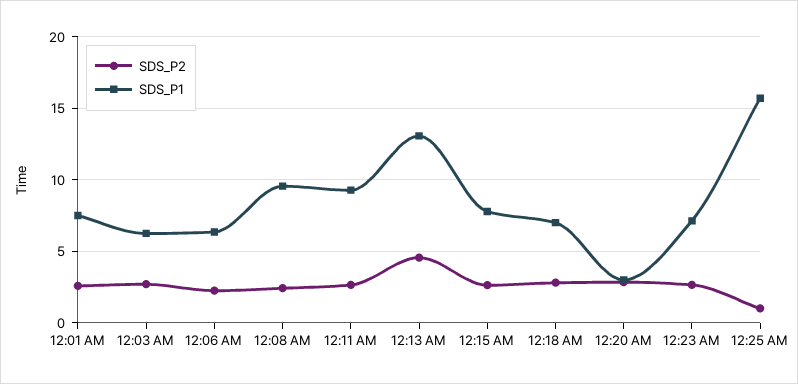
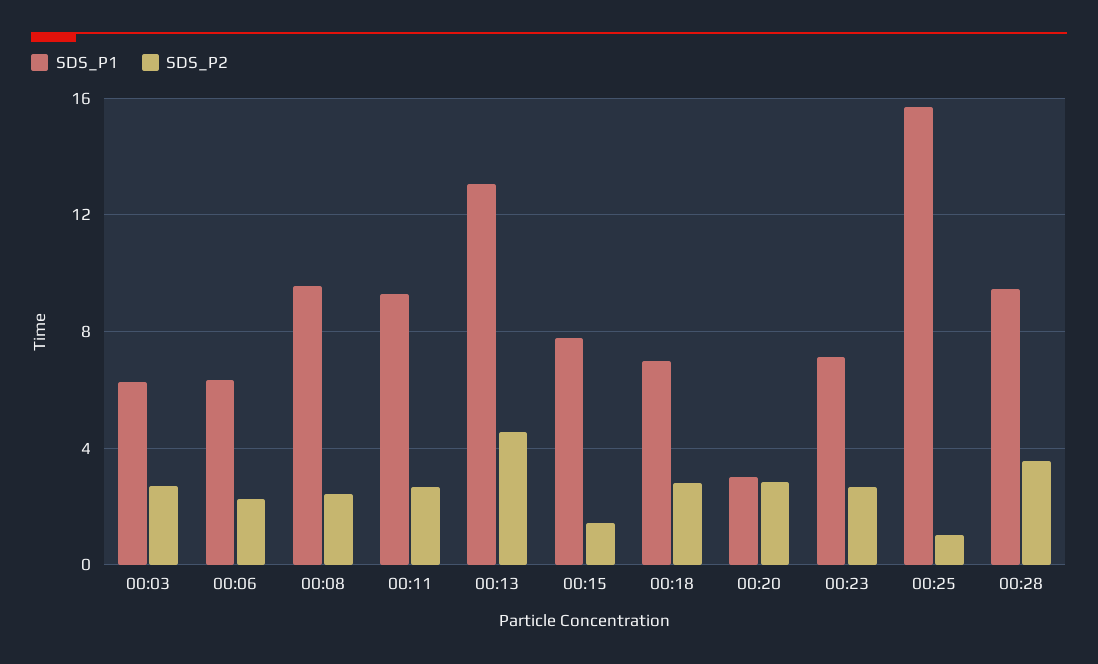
SDS_P2, 12:01 AM: 2.5 -> none
SDS_P1, 12:01 AM: 7.5 -> none
SDS_P2, 12:15 AM: 2.5 -> 1.5
SDS_P1, 00:28: none -> 9.5
SDS_P2, 00:28: none -> 3.5

